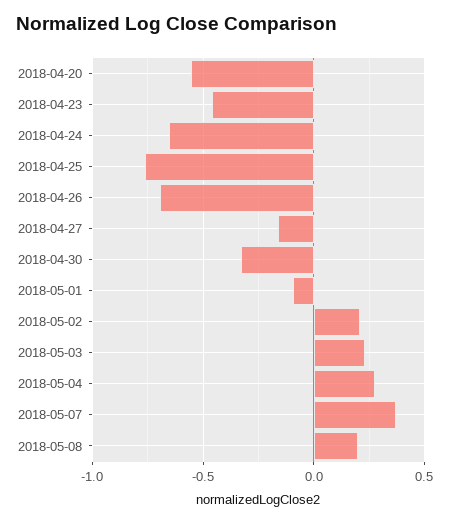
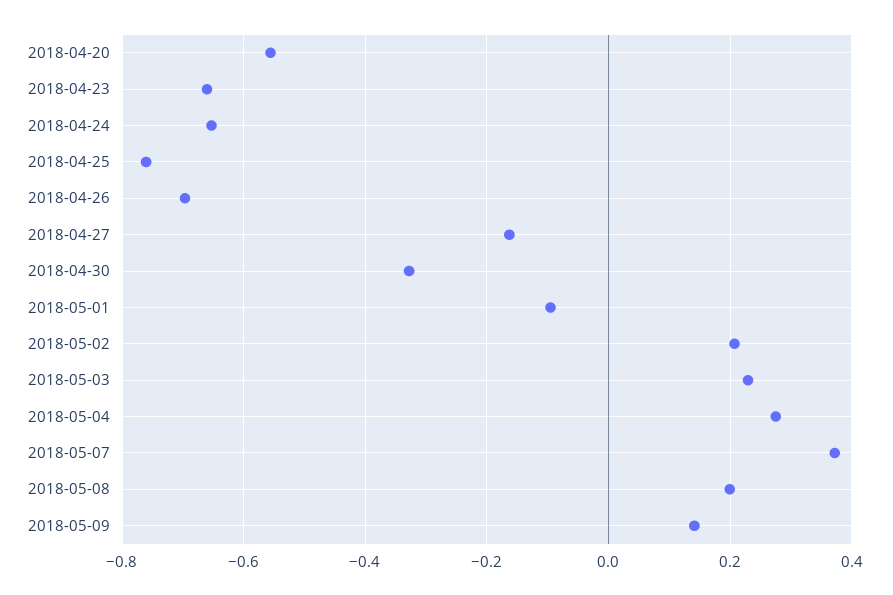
2018-04-23: -0.45 -> -0.66
2018-05-09: none -> 0.14

